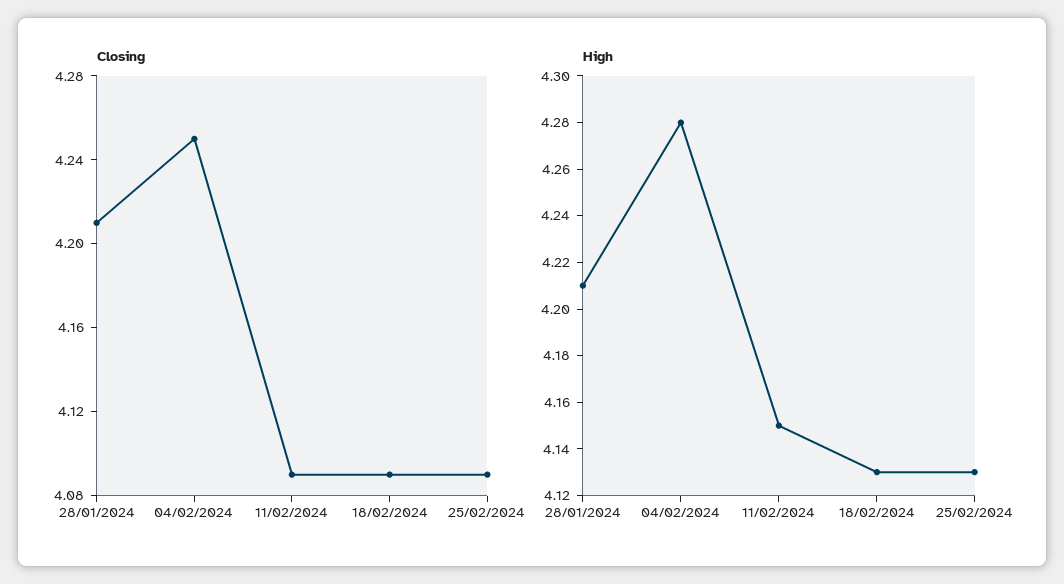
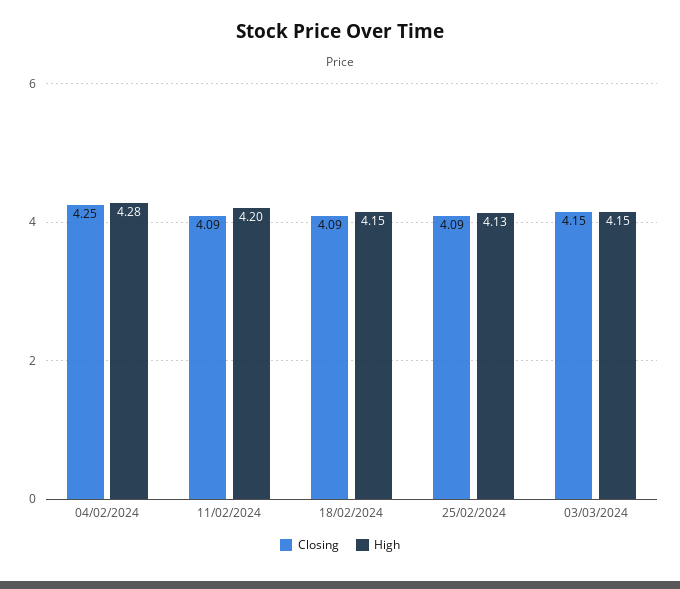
Closing, 28/01/2024: 4.21 -> none
High, 28/01/2024: 4.21 -> none
High, 11/02/2024: 4.15 -> 4.2
High, 18/02/2024: 4.13 -> 4.15
Closing, 03/03/2024: none -> 4.15
High, 03/03/2024: none -> 4.15

